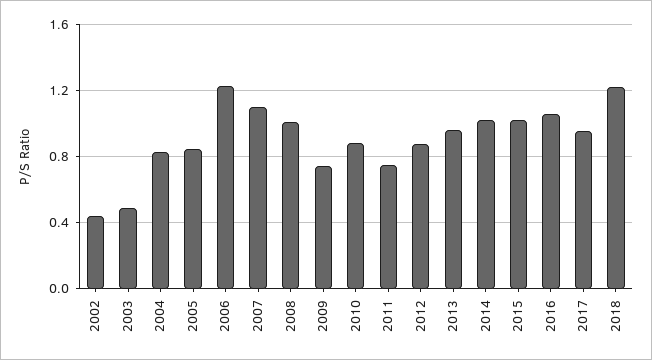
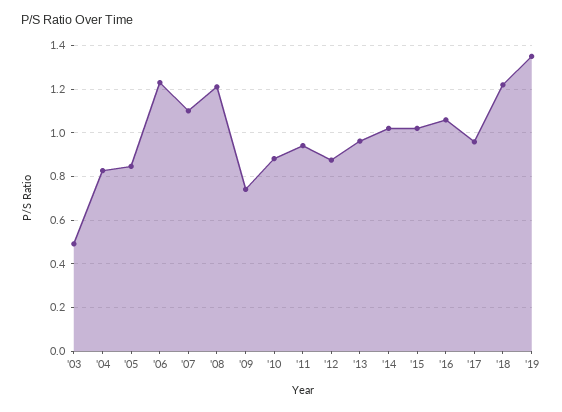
2002: 0.45 -> none
2008: 1 -> 1.2
2011: 0.75 -> 0.95
'19: none -> 1.35

